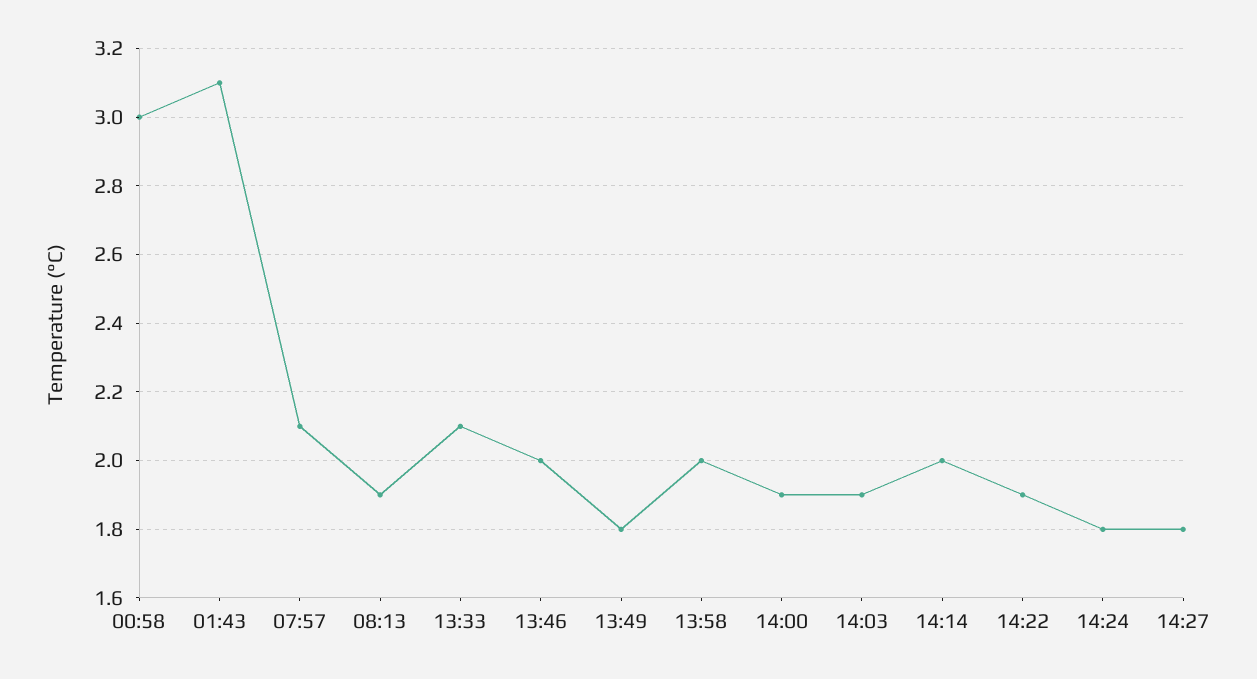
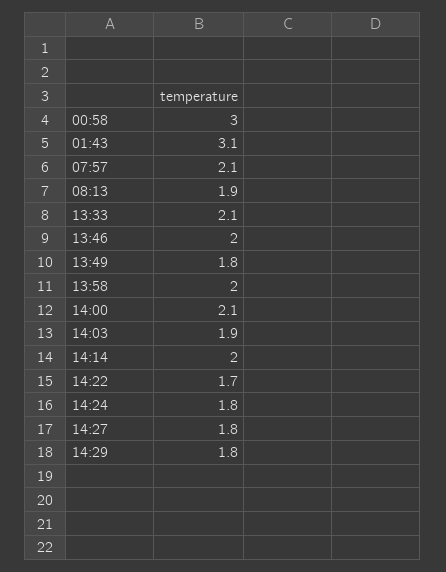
14:00: 1.9 -> 2.1
14:22: 1.9 -> 1.7
14:29: none -> 1.8

